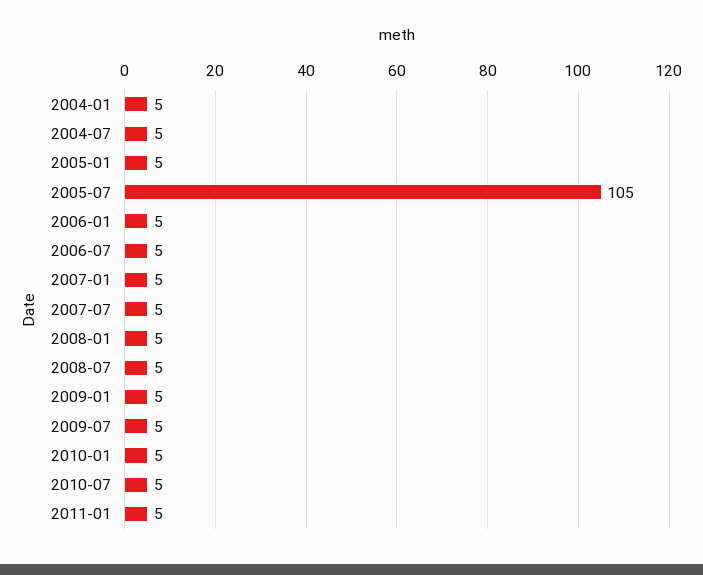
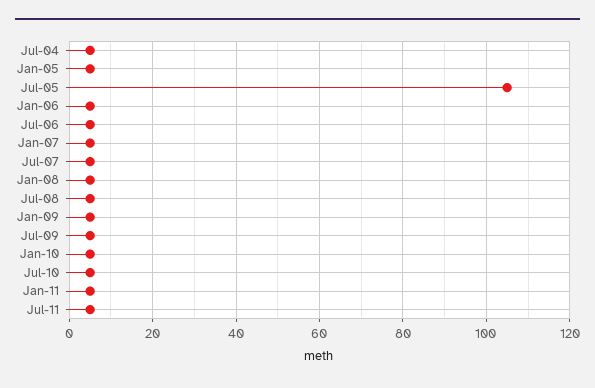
2004-01: 5 -> none
Jul-11: none -> 5

